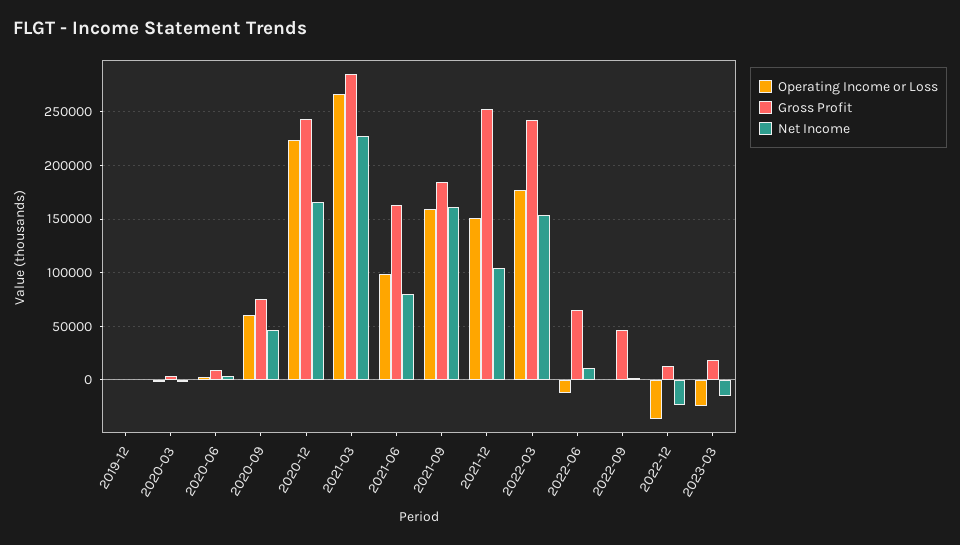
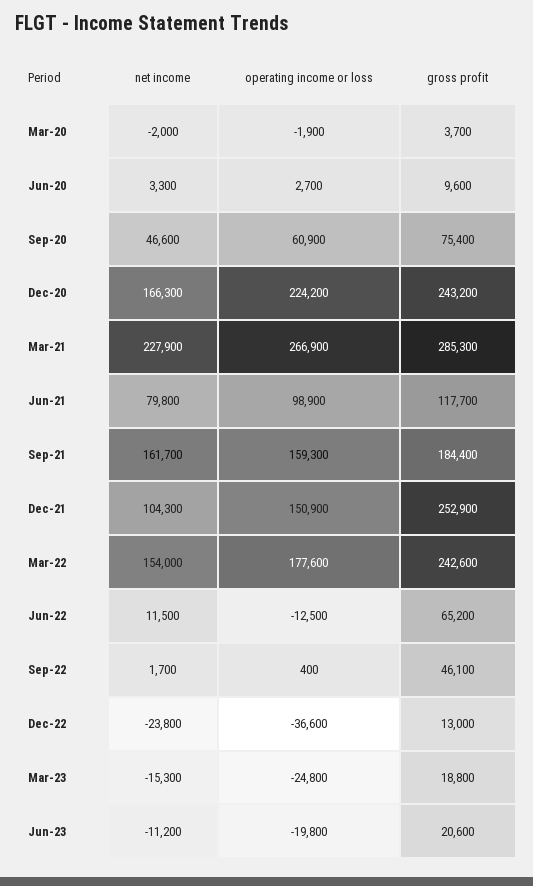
Operating Income or Loss, 2019-12: 0 -> none
Gross Profit, 2019-12: 0 -> none
Net Income, 2019-12: 0 -> none
Gross Profit, 2021-06: 160000 -> 117700
Net Income, Jun-23: none -> -11200
Operating Income or Loss, Jun-23: none -> -19800
Gross Profit, Jun-23: none -> 20600

